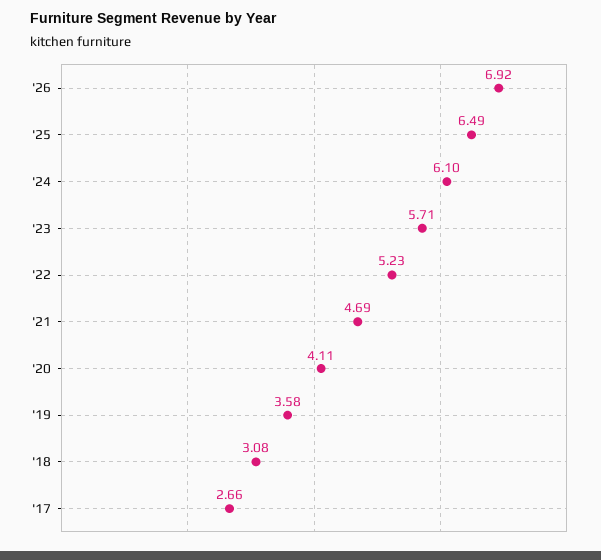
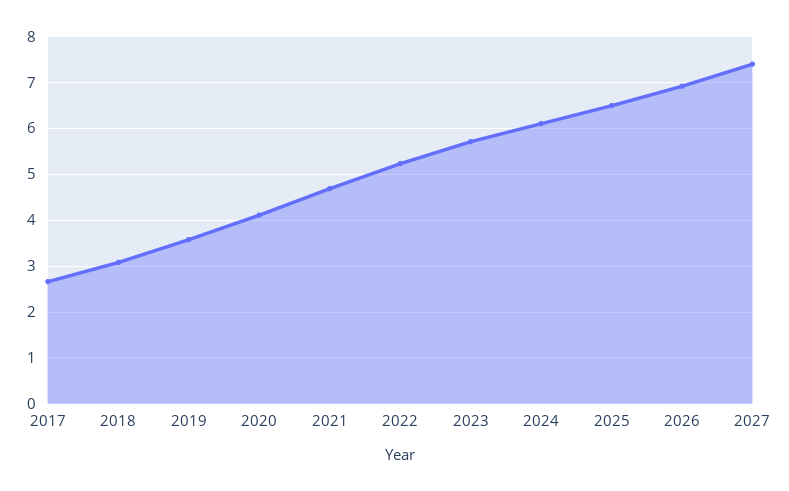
2027: none -> 7.4

